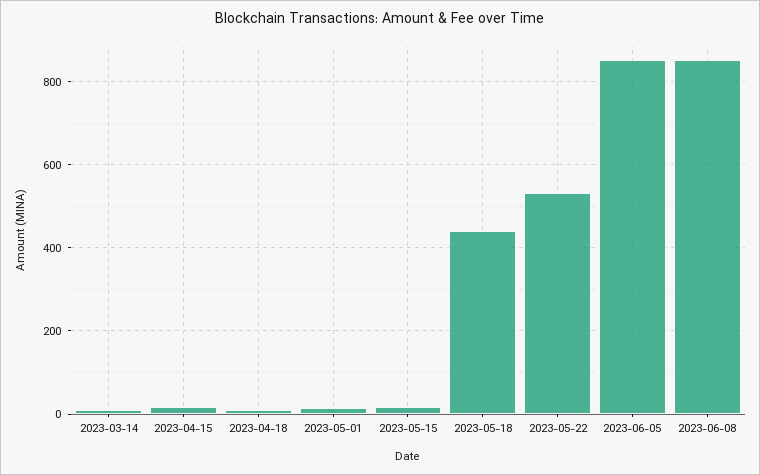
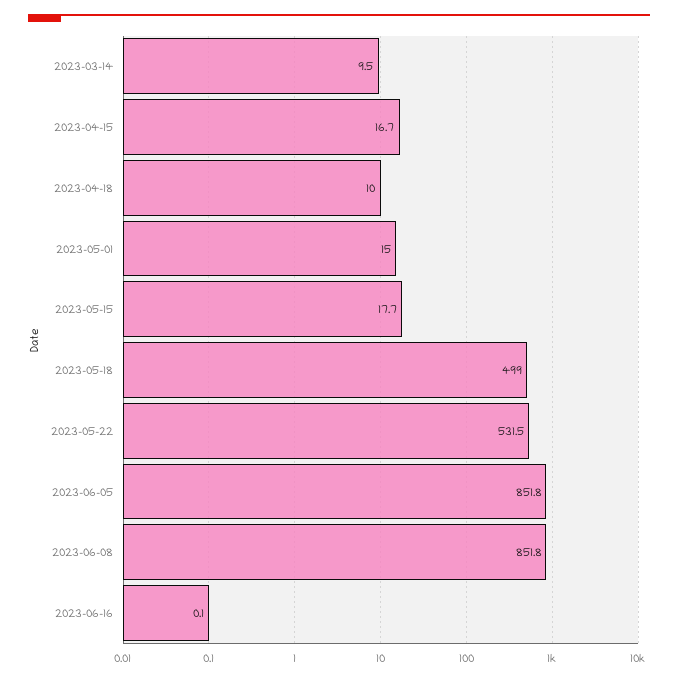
2023-05-18: 440 -> 499
2023-06-16: none -> 0.1

